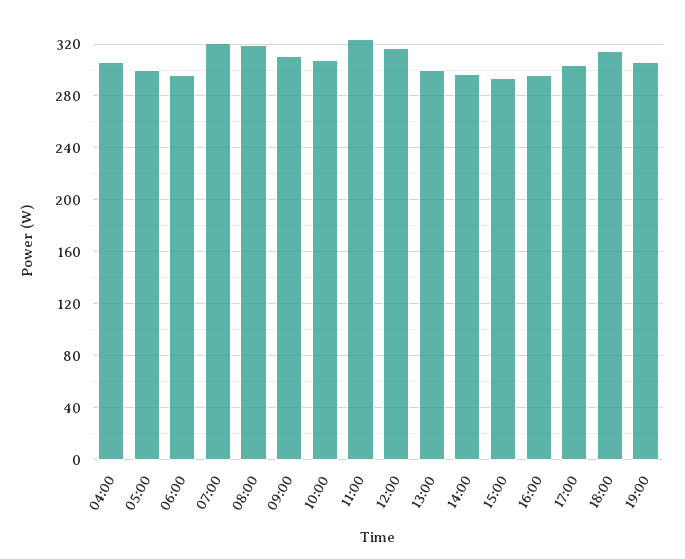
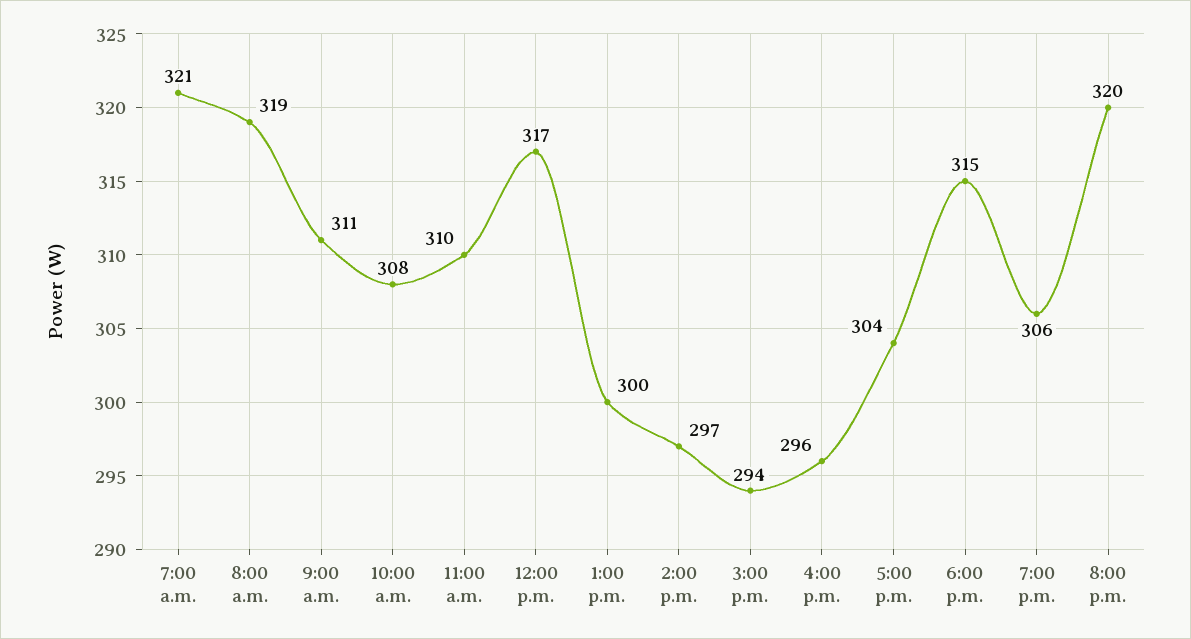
04:00: 305 -> none
05:00: 300 -> none
06:00: 295 -> none
11:00: 325 -> 310
8:00 p.m.: none -> 320

